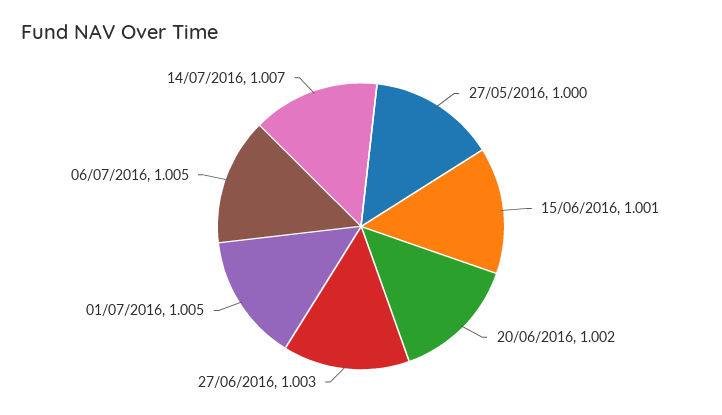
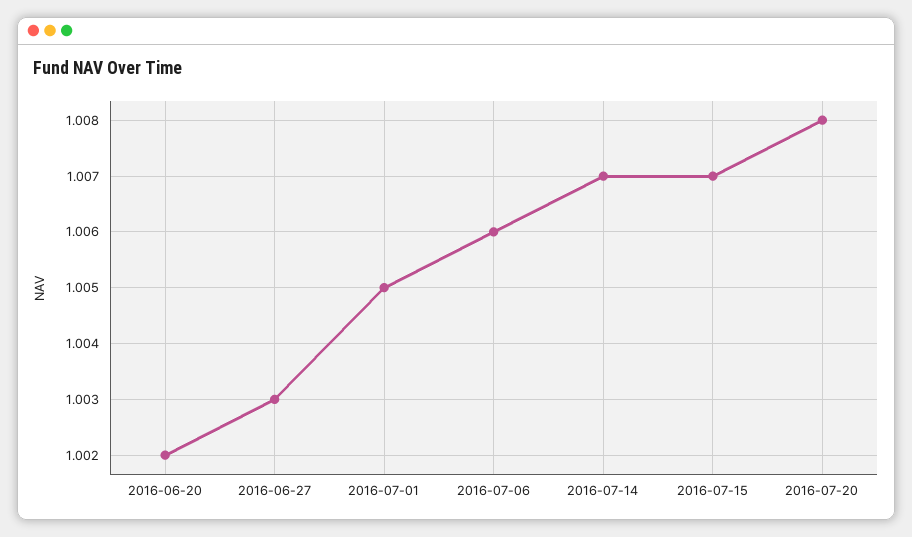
27/05/2016: 1 -> none
15/06/2016: 1.001 -> none
06/07/2016: 1.005 -> 1.006
2016-07-15: none -> 1.007
2016-07-20: none -> 1.008

